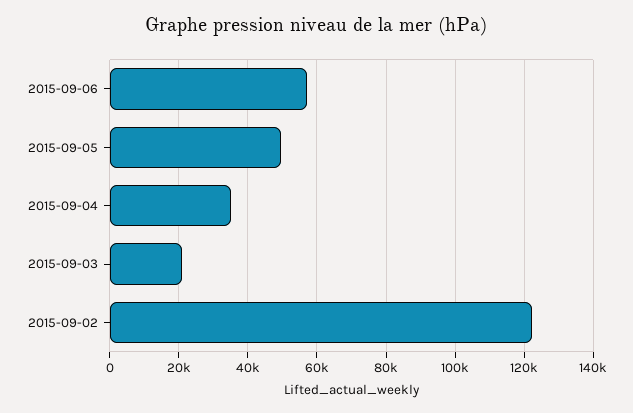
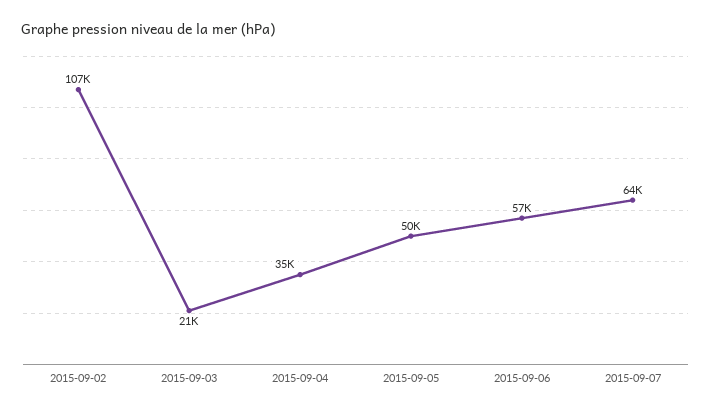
2015-09-02: 122000 -> 107000
2015-09-07: none -> 64000

